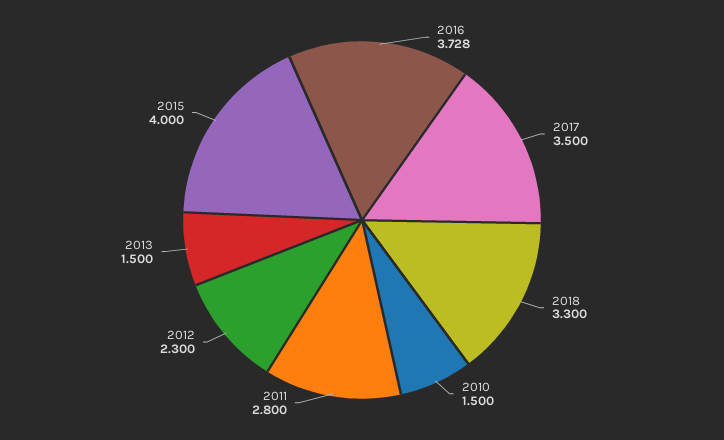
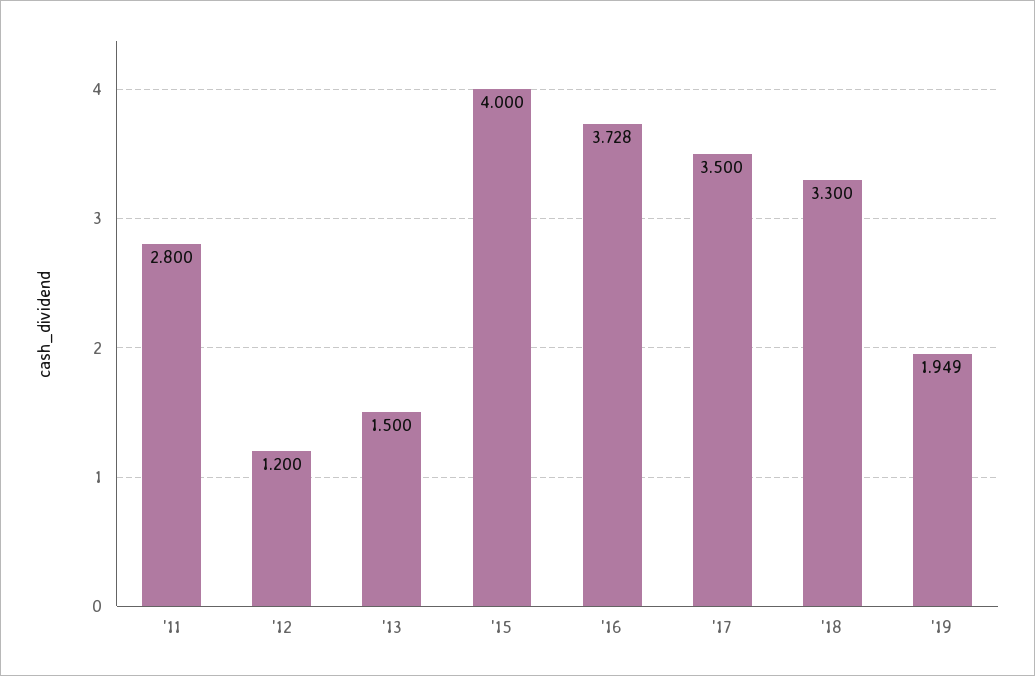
2010: 1.5 -> none
2012: 2.3 -> 1.2
'19: none -> 1.949

